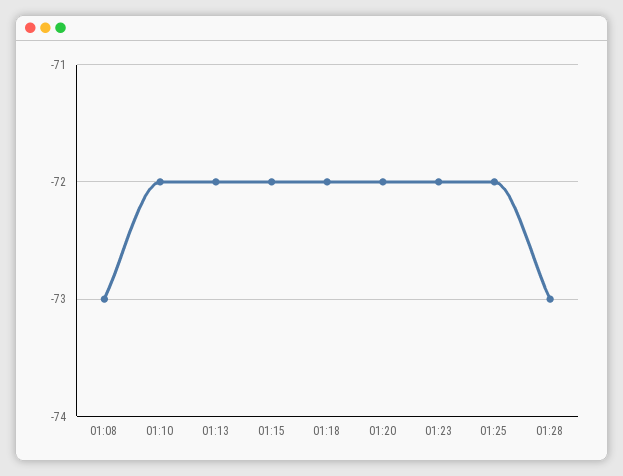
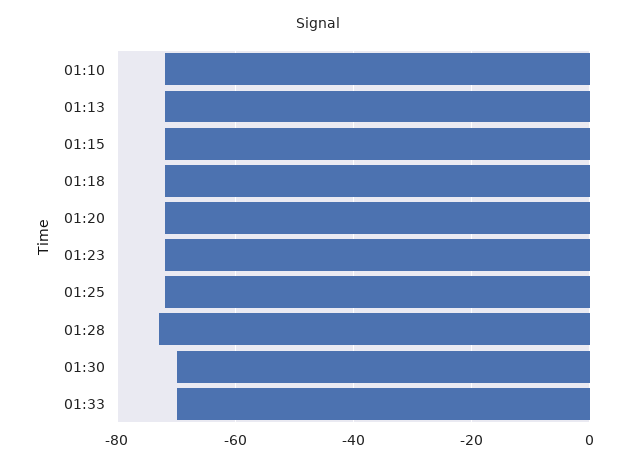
01:08: -73 -> none
01:30: none -> -70
01:33: none -> -70

